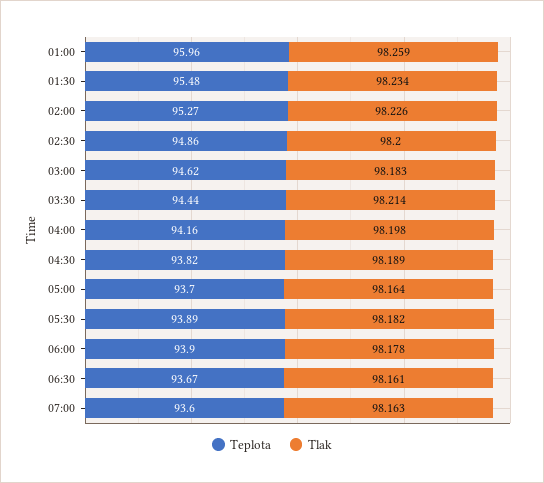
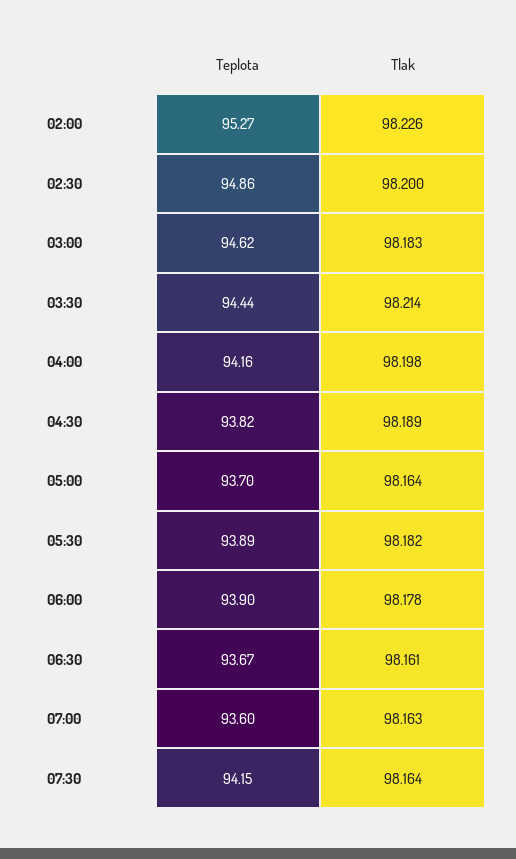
Teplota, 01:00: 95.96 -> none
Tlak, 01:00: 98.259 -> none
Teplota, 01:30: 95.48 -> none
Tlak, 01:30: 98.234 -> none
Teplota, 07:30: none -> 94.15
Tlak, 07:30: none -> 98.164

